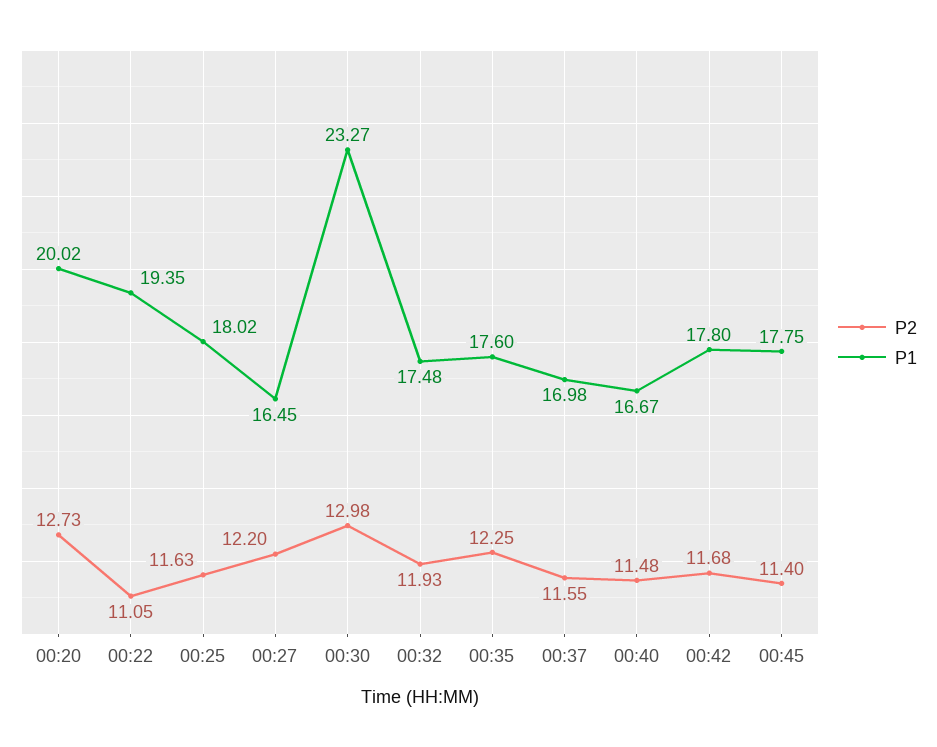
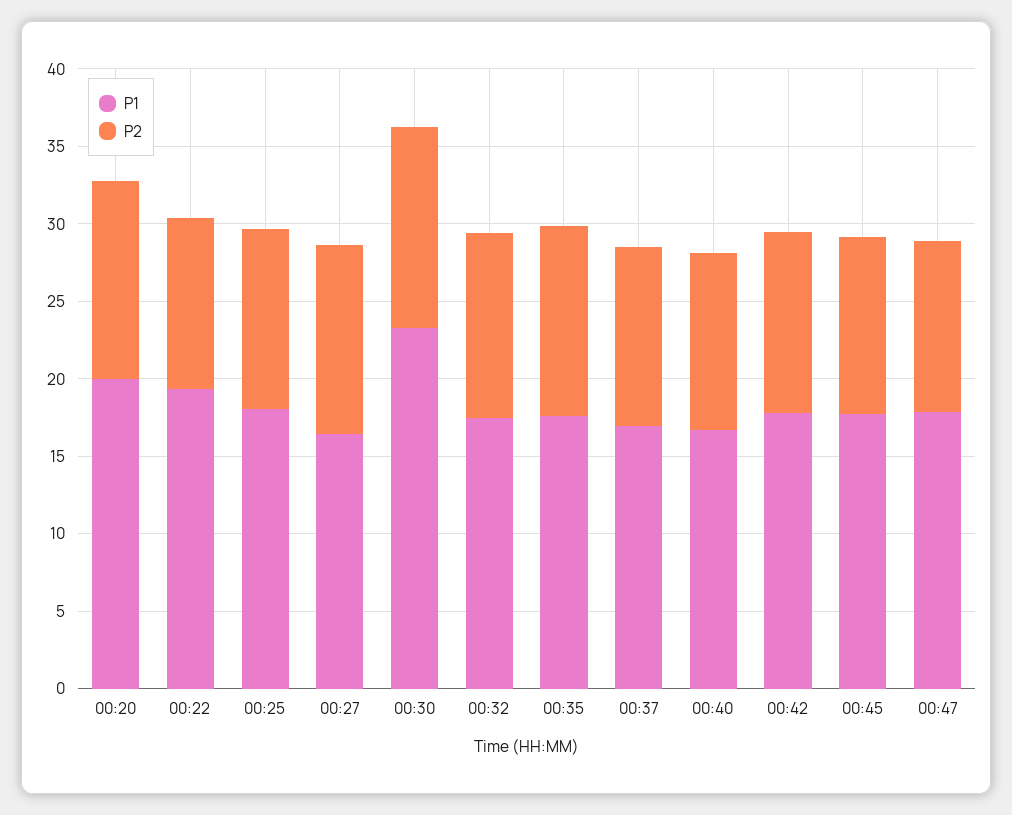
P1, 00:47: none -> 18
P2, 00:47: none -> 11

